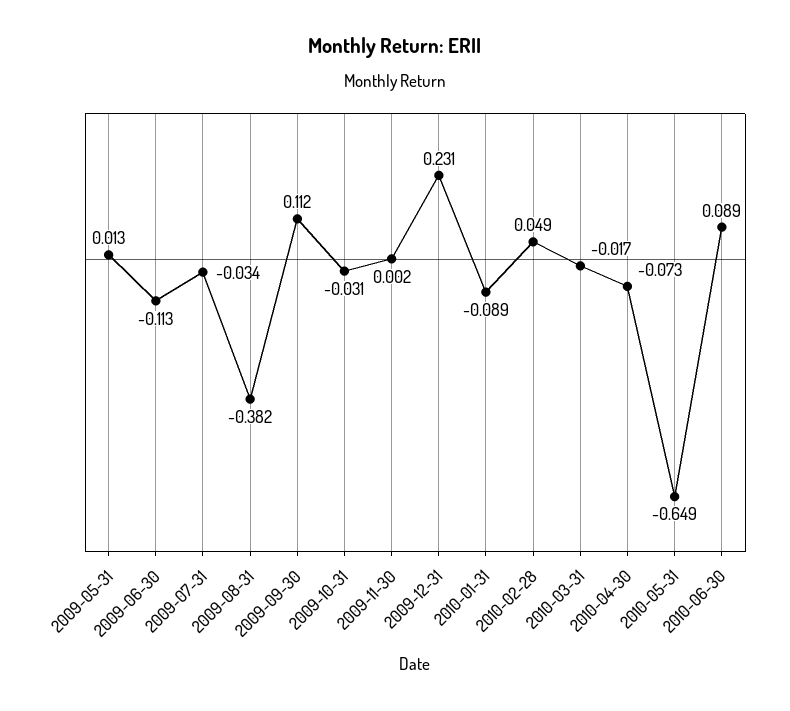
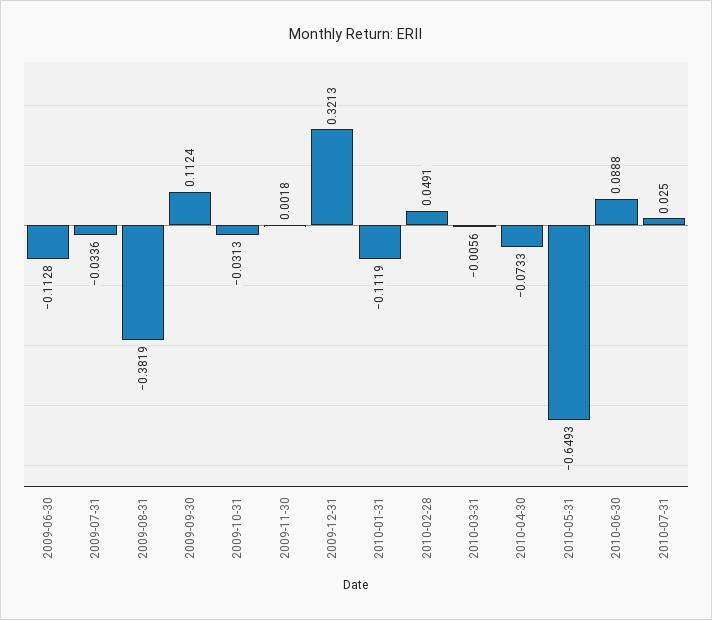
2009-05-31: 0.013 -> none
2009-12-31: 0.231 -> 0.3213
2010-01-31: -0.089 -> -0.1119
2010-03-31: -0.017 -> -0.0056
2010-07-31: none -> 0.025

